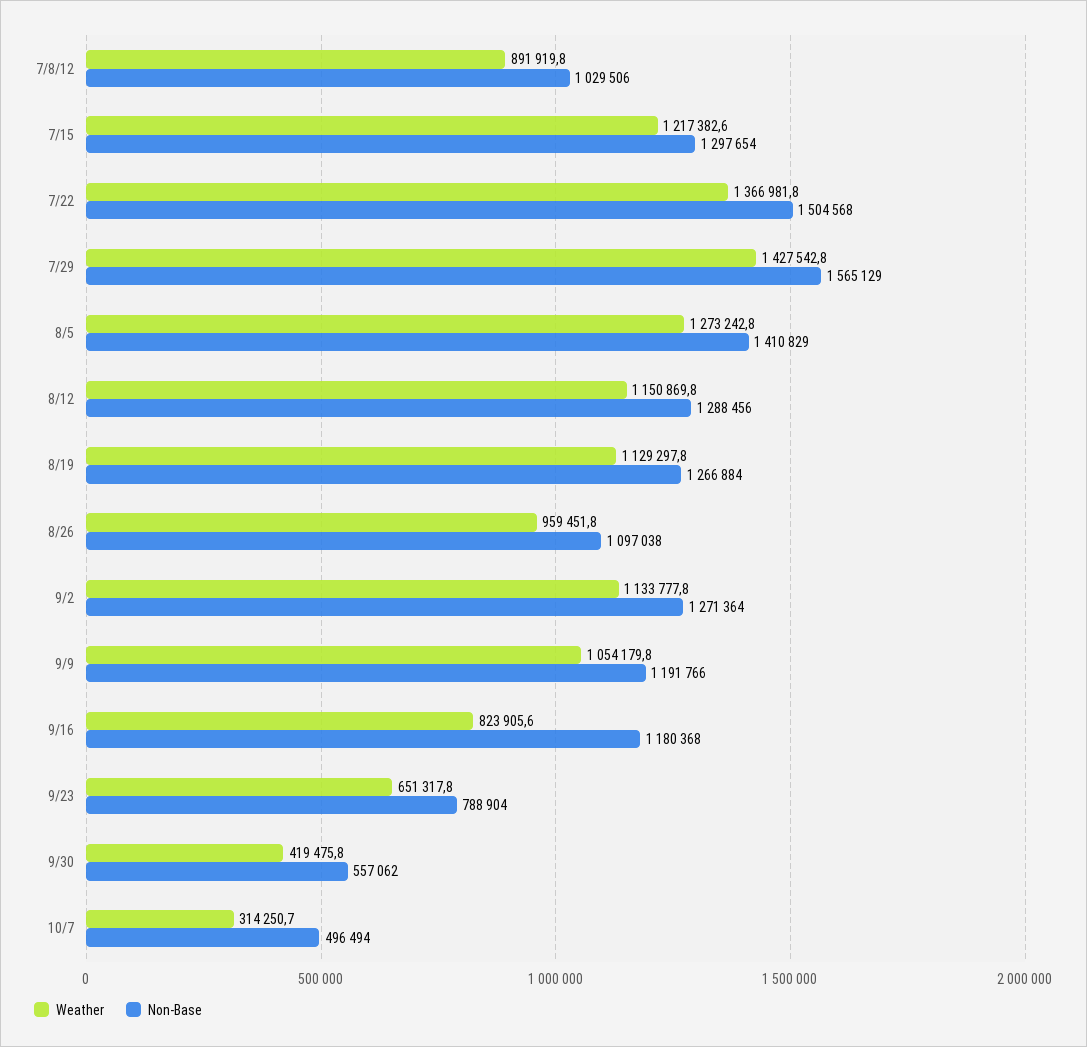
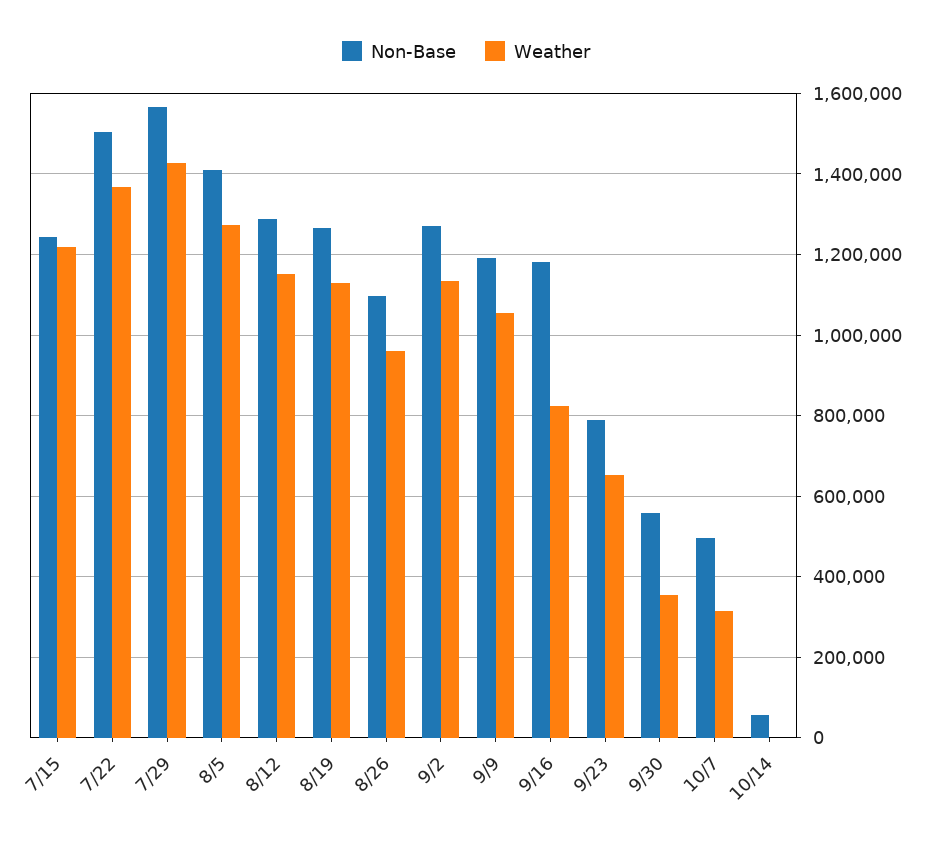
Weather, 7/8/12: 891919.8 -> none
Non-Base, 7/8/12: 1029506 -> none
Non-Base, 7/15: 1297654 -> 1240000
Weather, 9/30: 419475.8 -> 360000
Non-Base, 10/14: none -> 60000
Weather, 10/14: none -> 0

